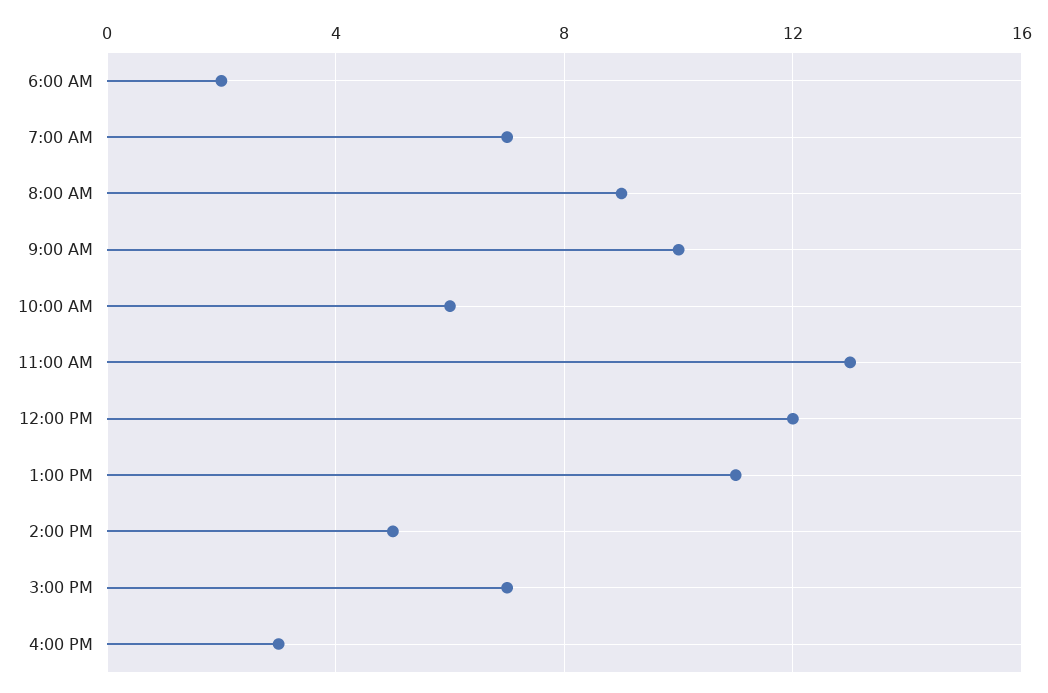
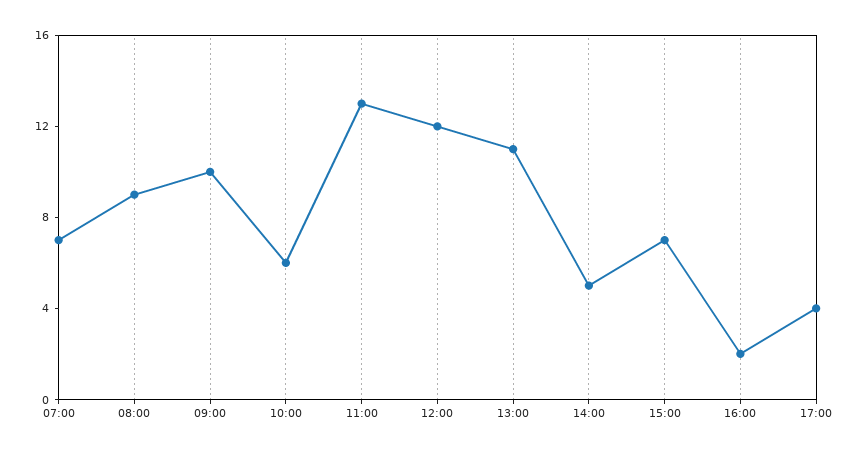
6:00 AM: 2 -> none
4:00 PM: 3 -> 2
17:00: none -> 4

